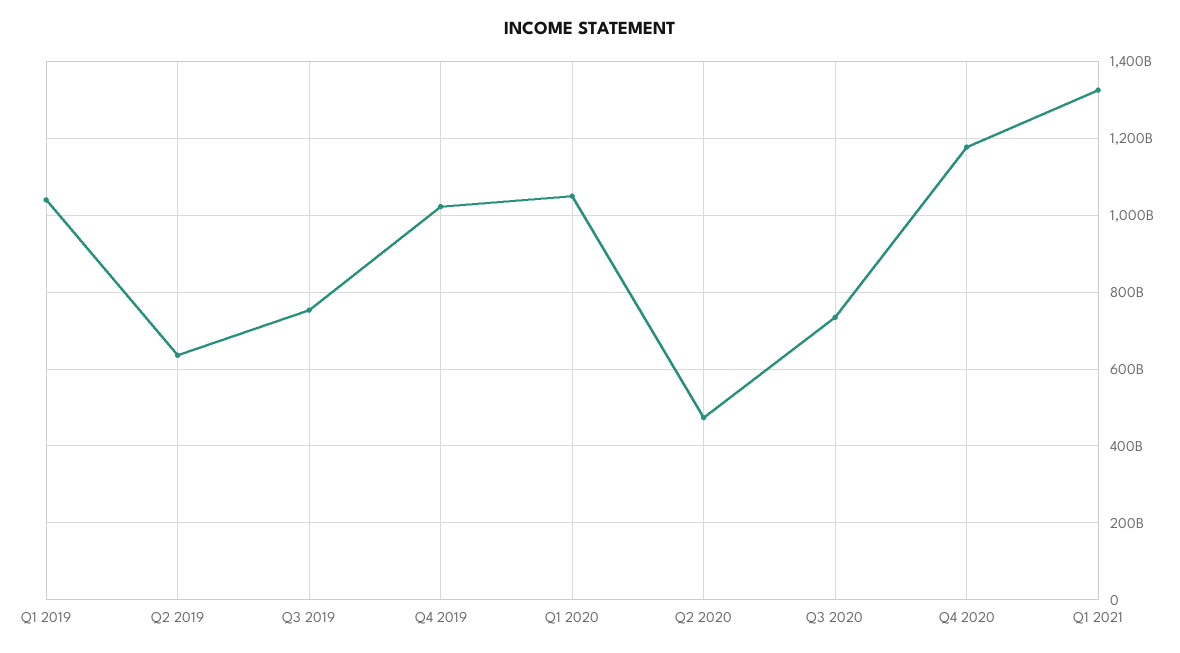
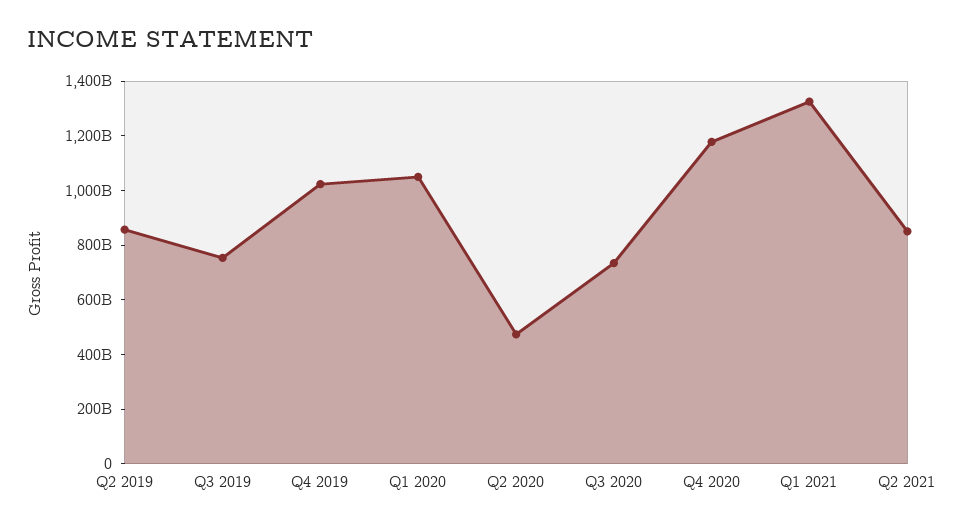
Q1 2019: 1040000000000 -> none
Q2 2019: 640000000000 -> 850000000000
Q2 2021: none -> 850000000000

